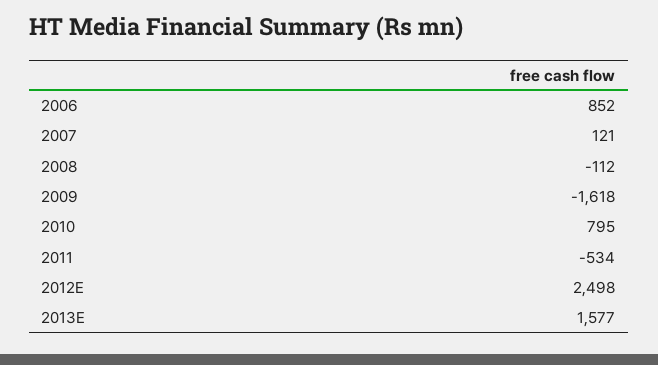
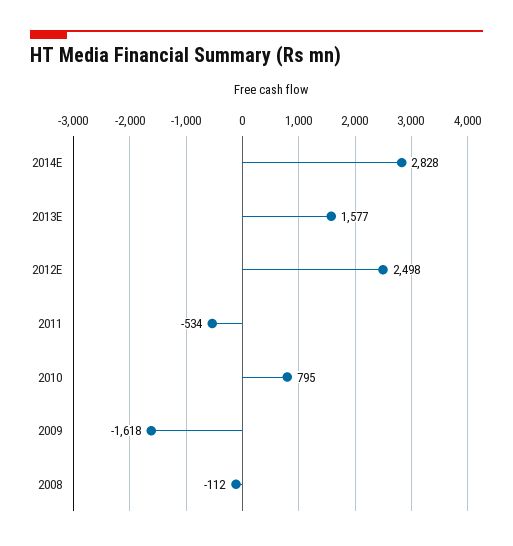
2006: 852 -> none
2007: 121 -> none
2014E: none -> 2828

